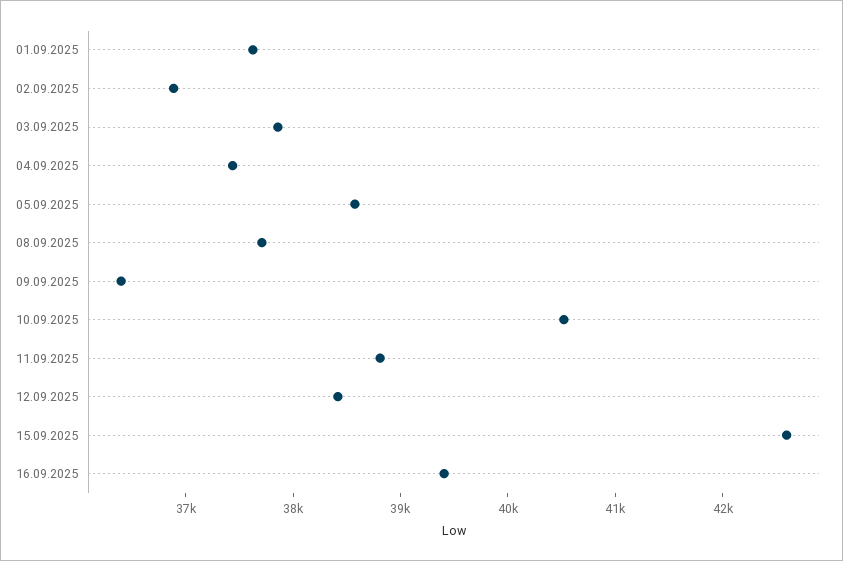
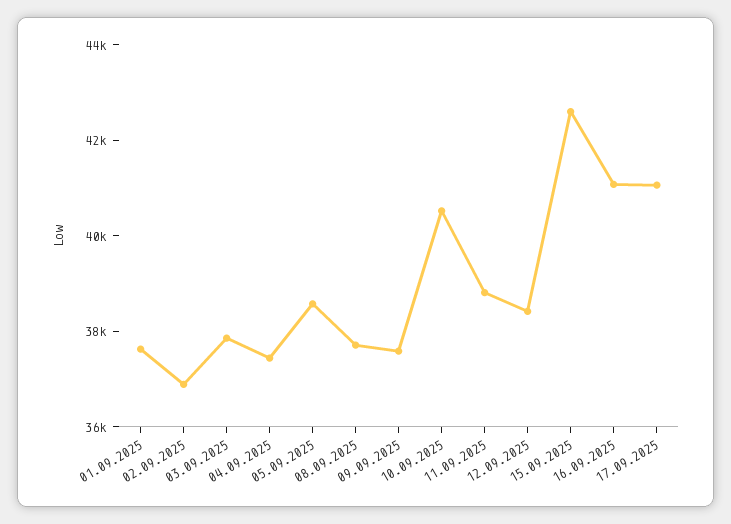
09.09.2025: 36400 -> 37500
16.09.2025: 39400 -> 41000
17.09.2025: none -> 41000

